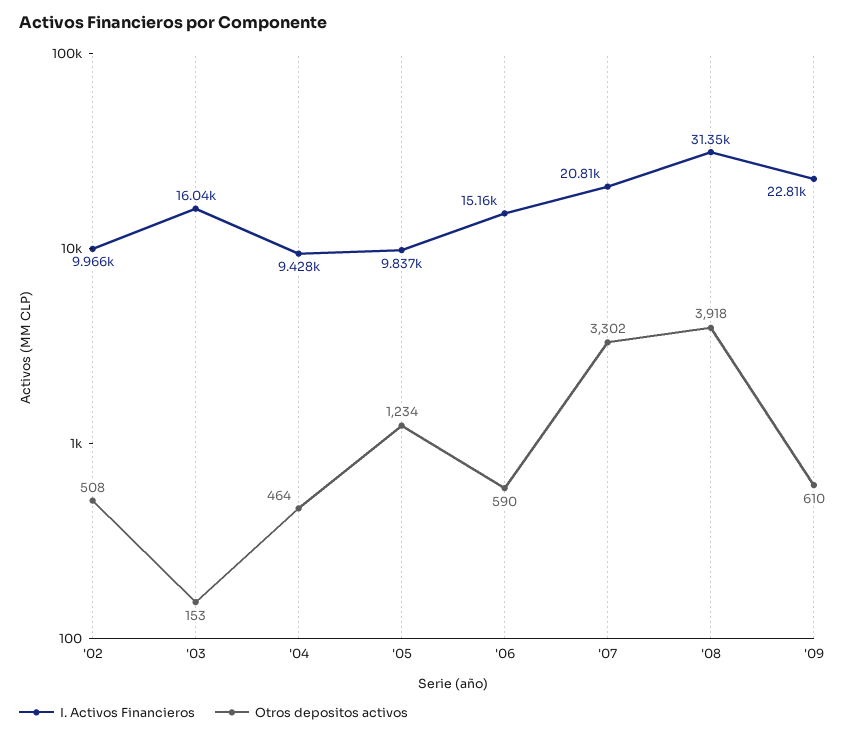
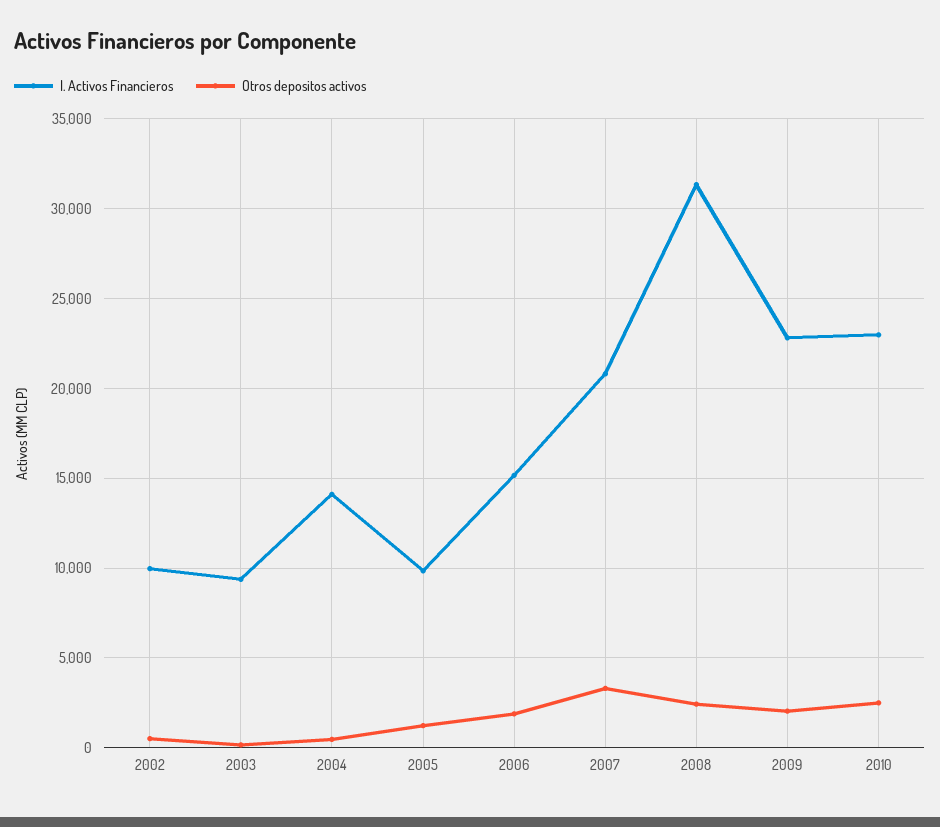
I. Activos Financieros, '03: 16040 -> 9500
I. Activos Financieros, '04: 9428 -> 14000
Otros depositos activos, '06: 590 -> 2000
Otros depositos activos, '08: 3918 -> 2500
Otros depositos activos, '09: 610 -> 2000
I. Activos Financieros, 2010: none -> 23000
Otros depositos activos, 2010: none -> 2500

